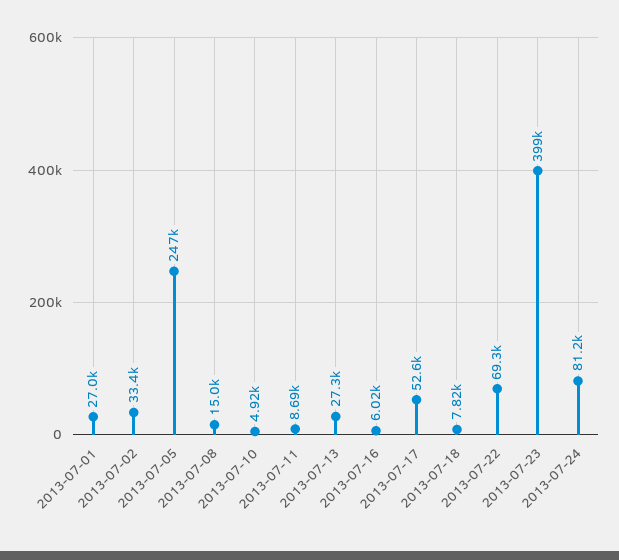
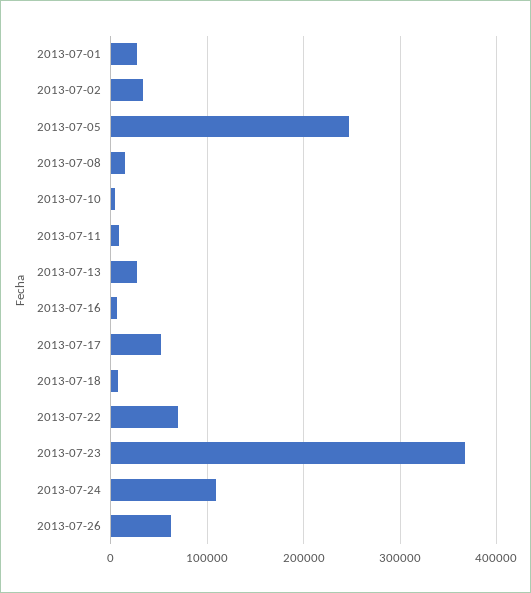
2013-07-23: 399000 -> 370000
2013-07-24: 81200 -> 110000
2013-07-26: none -> 60000

